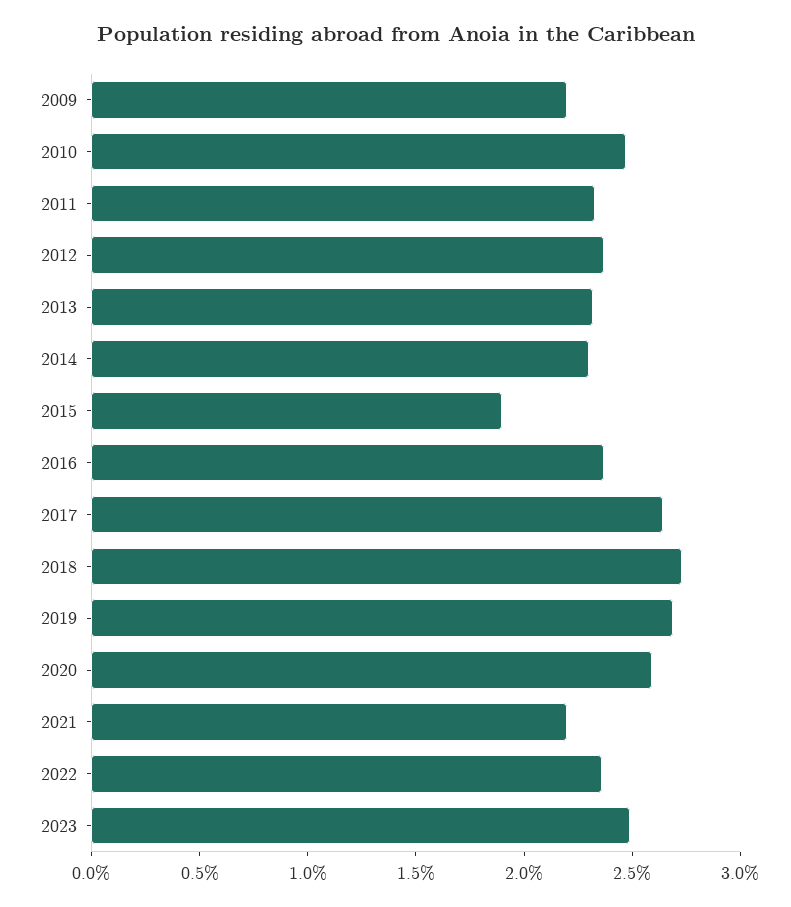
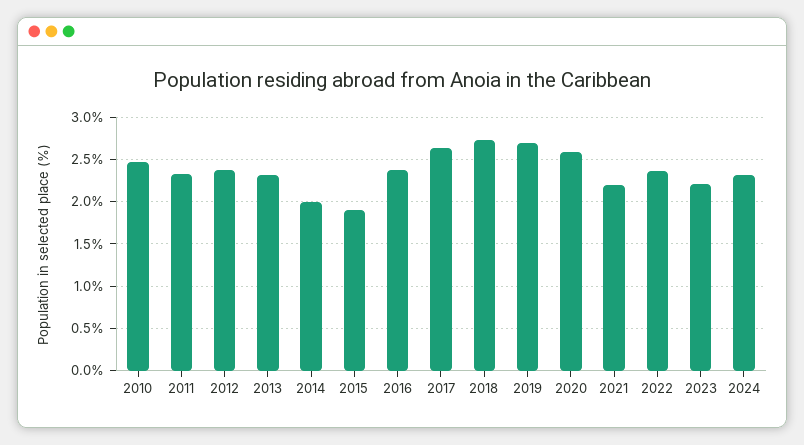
2009: 2.2 -> none
2014: 2.3 -> 2
2023: 2.5 -> 2.2
2024: none -> 2.3

